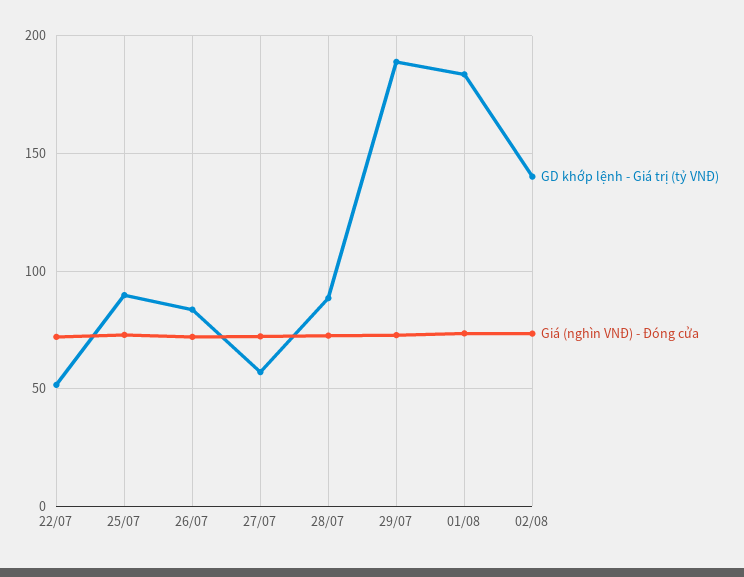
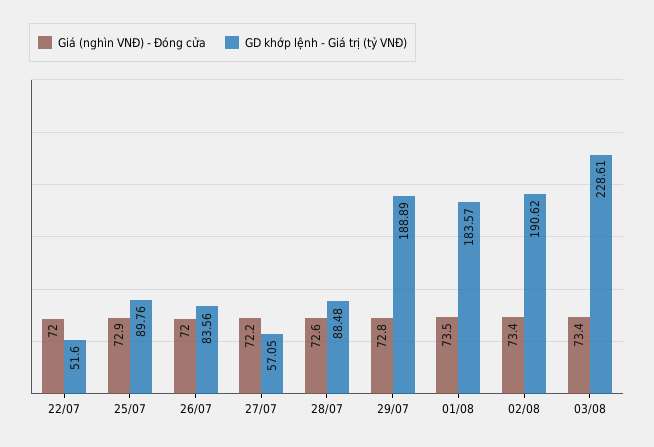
GD khớp lệnh - Giá trị (tỷ VNĐ), 02/08: 140 -> 190.62
Giá (nghìn VNĐ) - Đóng cửa, 03/08: none -> 73.4
GD khớp lệnh - Giá trị (tỷ VNĐ), 03/08: none -> 228.61

